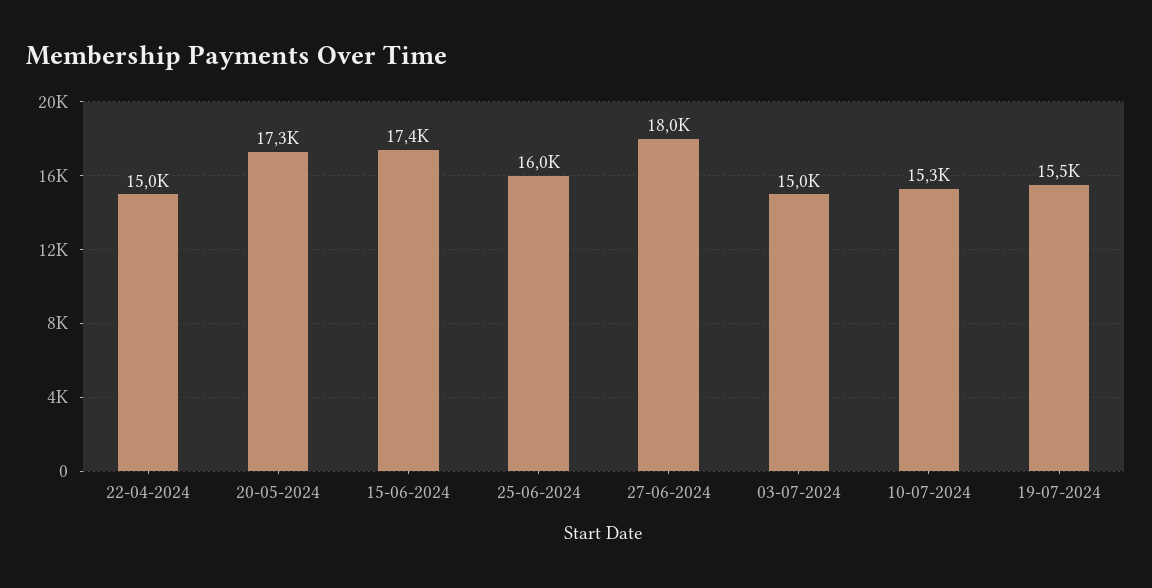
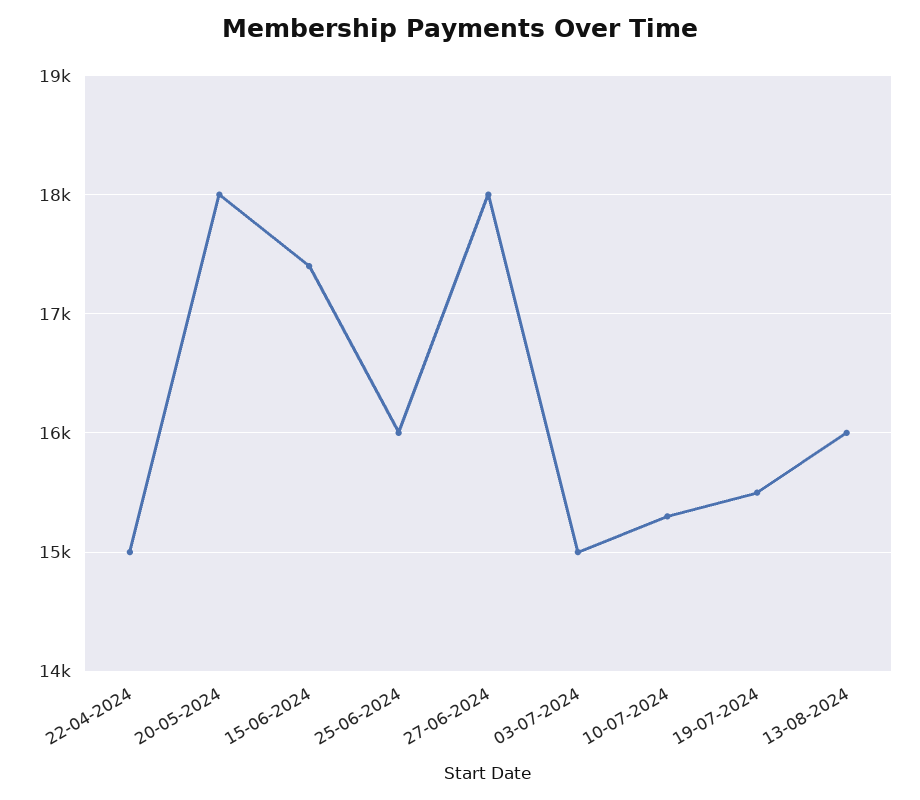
20-05-2024: 17300 -> 18000
13-08-2024: none -> 16000

